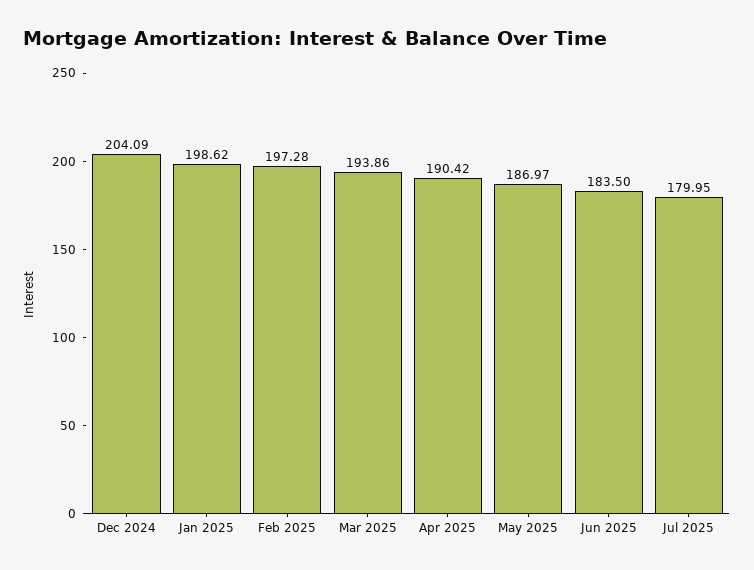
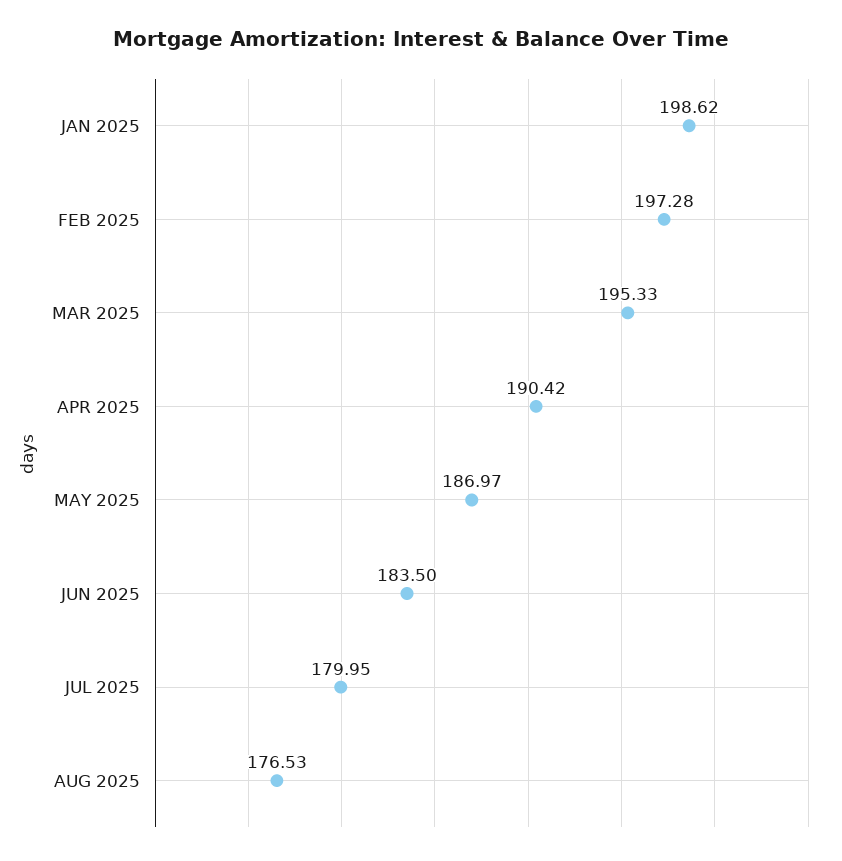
Dec 2024: 204.09 -> none
Mar 2025: 193.86 -> 195.33
AUG 2025: none -> 176.53

